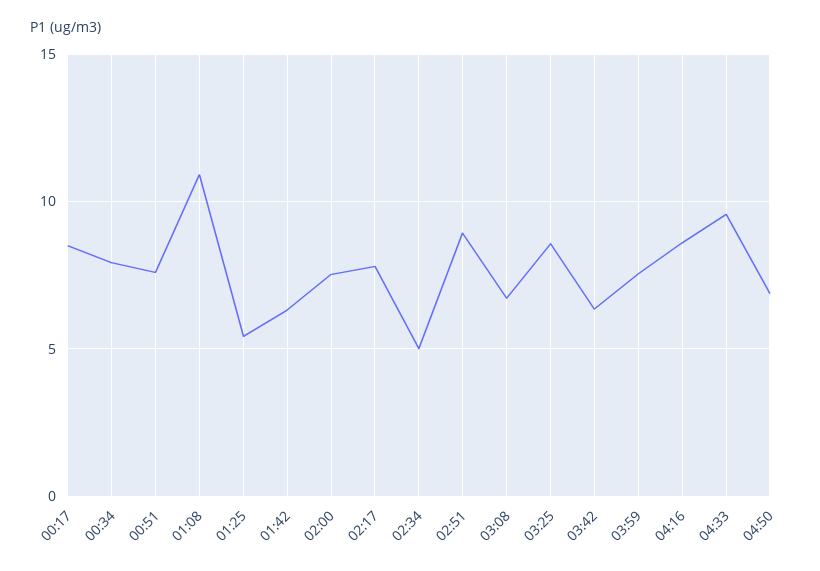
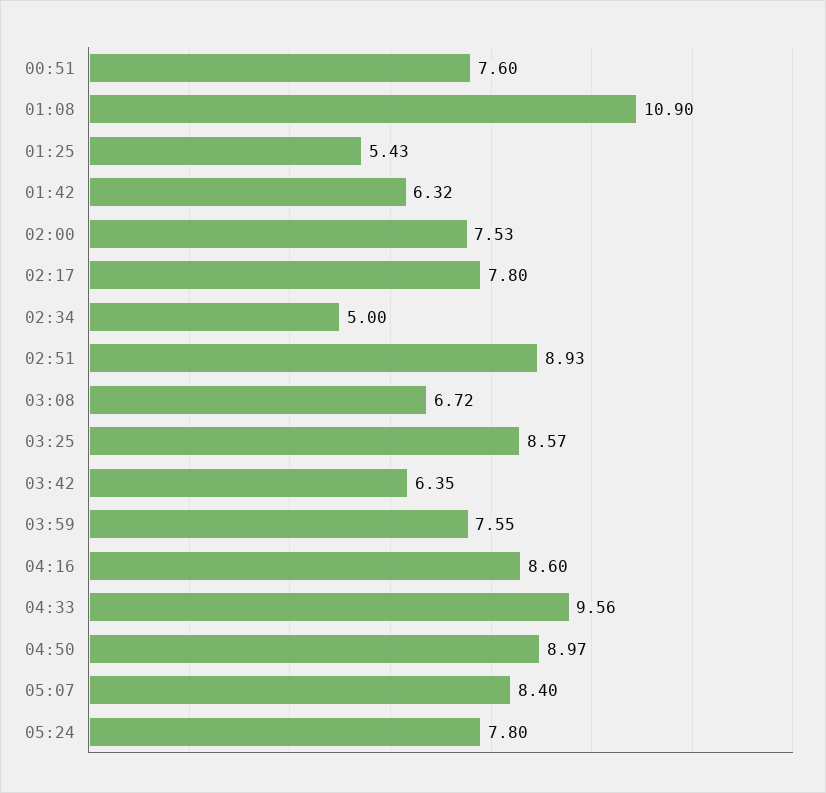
00:17: 8.5 -> none
00:34: 8 -> none
04:50: 7 -> 8.97
05:07: none -> 8.4
05:24: none -> 7.8

